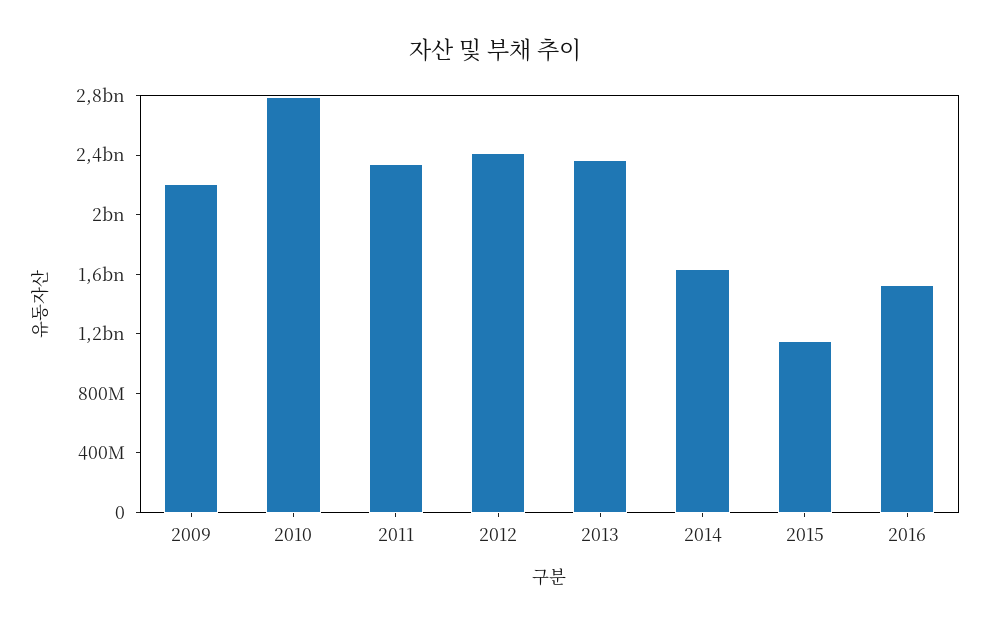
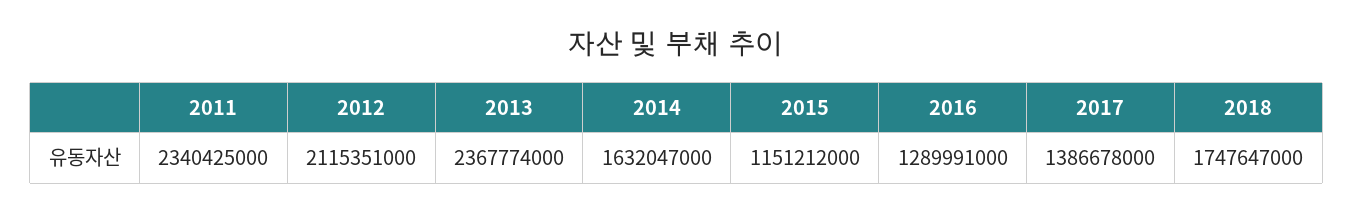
2009: 2200000000 -> none
2010: 2800000000 -> none
2012: 2400000000 -> 2115351000
2016: 1500000000 -> 1289991000
2017: none -> 1386678000
2018: none -> 1747647000

